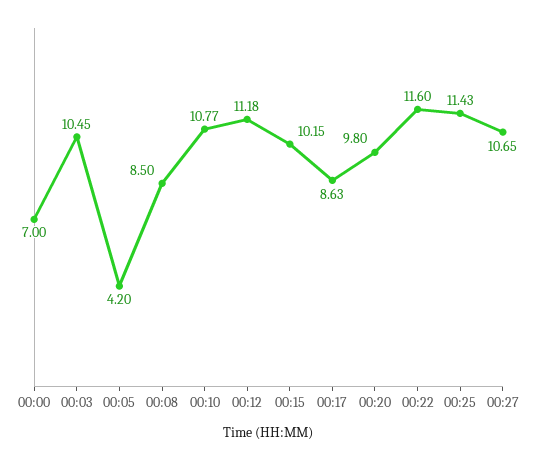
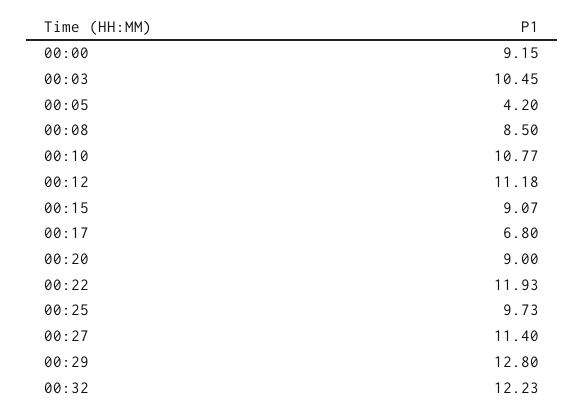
00:00: 7 -> 9.15
00:15: 10.15 -> 9.07
00:17: 8.63 -> 6.8
00:20: 9.8 -> 9
00:22: 11.6 -> 11.93
00:25: 11.43 -> 9.73
00:27: 10.65 -> 11.4
00:29: none -> 12.8
00:32: none -> 12.23

